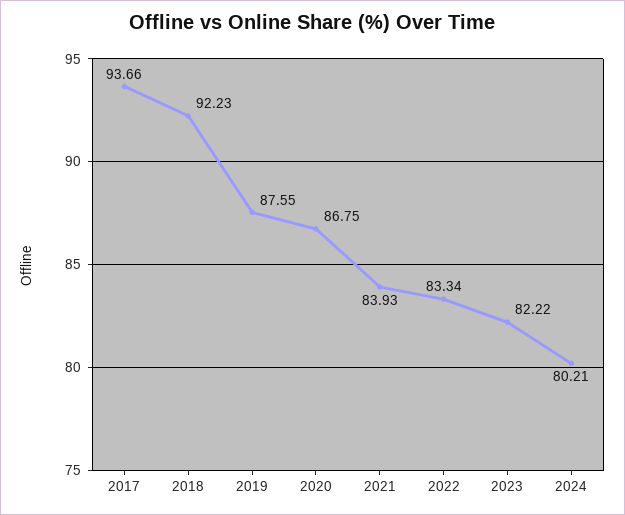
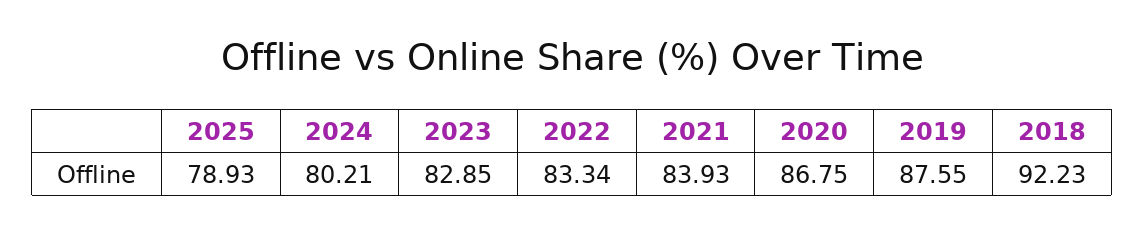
2017: 93.66 -> none
2023: 82.22 -> 82.85
2025: none -> 78.93

